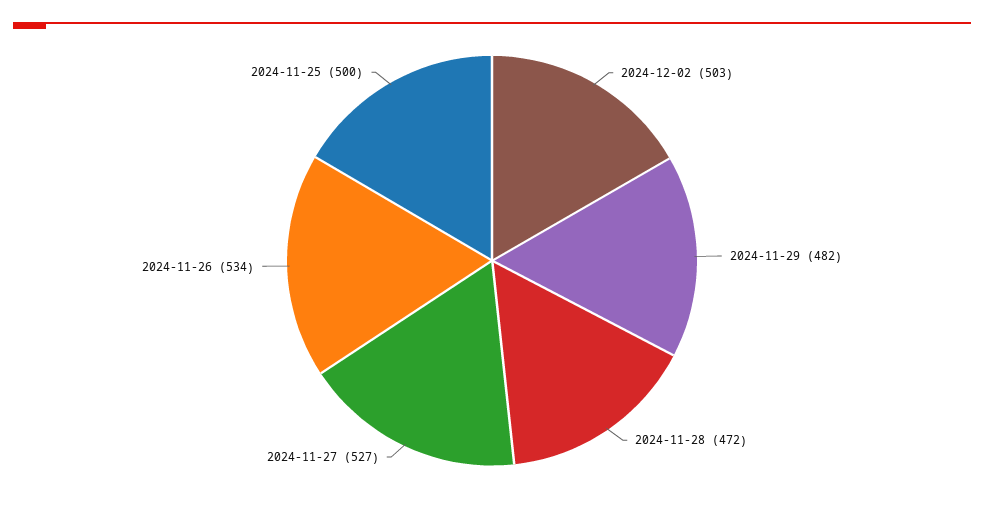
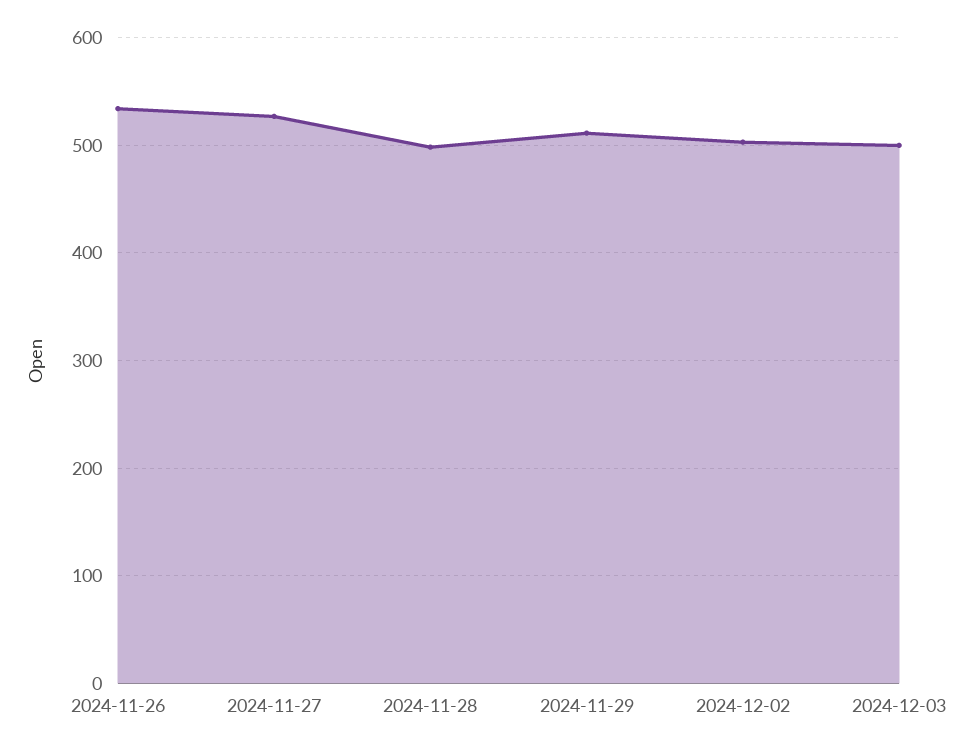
2024-11-29: 482 -> 510
2024-11-28: 472 -> 500
2024-11-25: 500 -> none
2024-12-03: none -> 500

